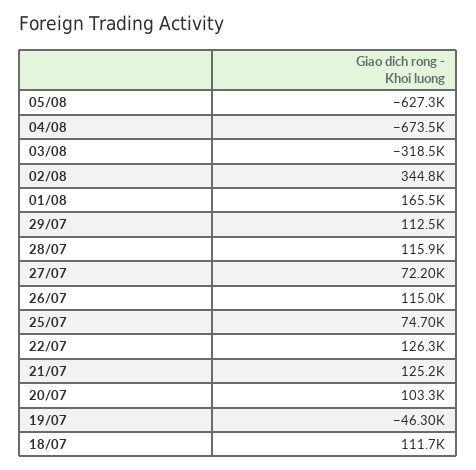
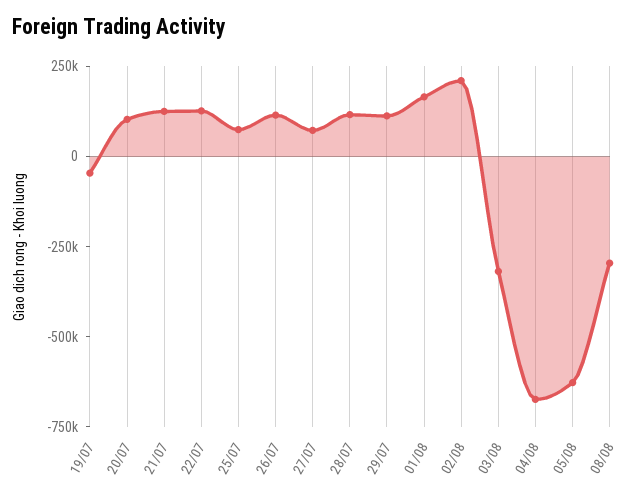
02/08: 344800 -> 200000
18/07: 111700 -> none
08/08: none -> -300000

